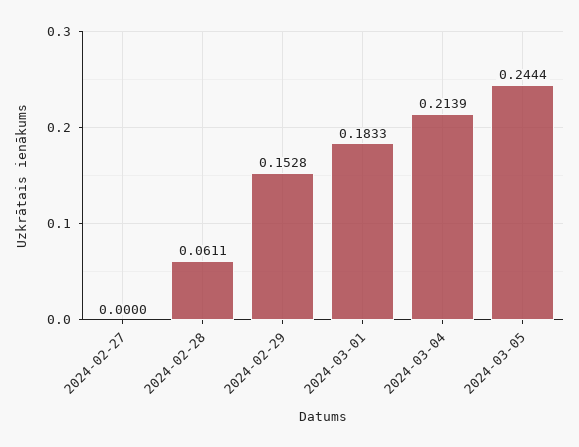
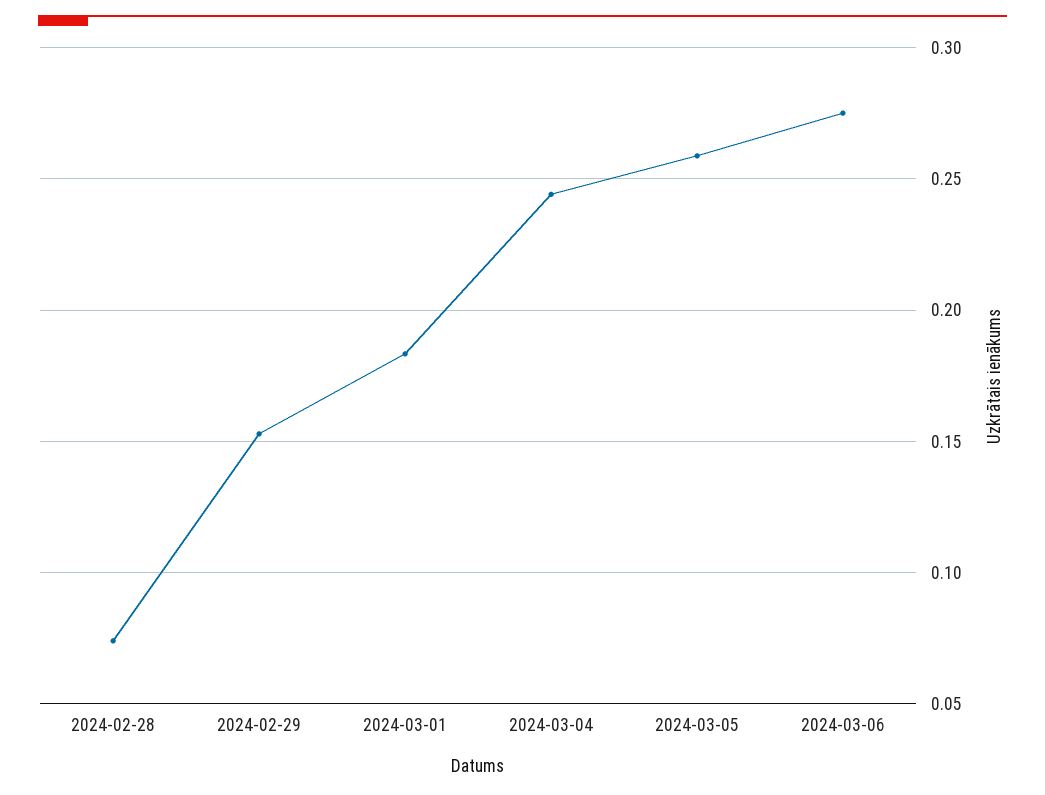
2024-02-27: 0 -> none
2024-02-28: 0.0611 -> 0.075
2024-03-04: 0.2139 -> 0.245
2024-03-05: 0.2444 -> 0.26
2024-03-06: none -> 0.275

